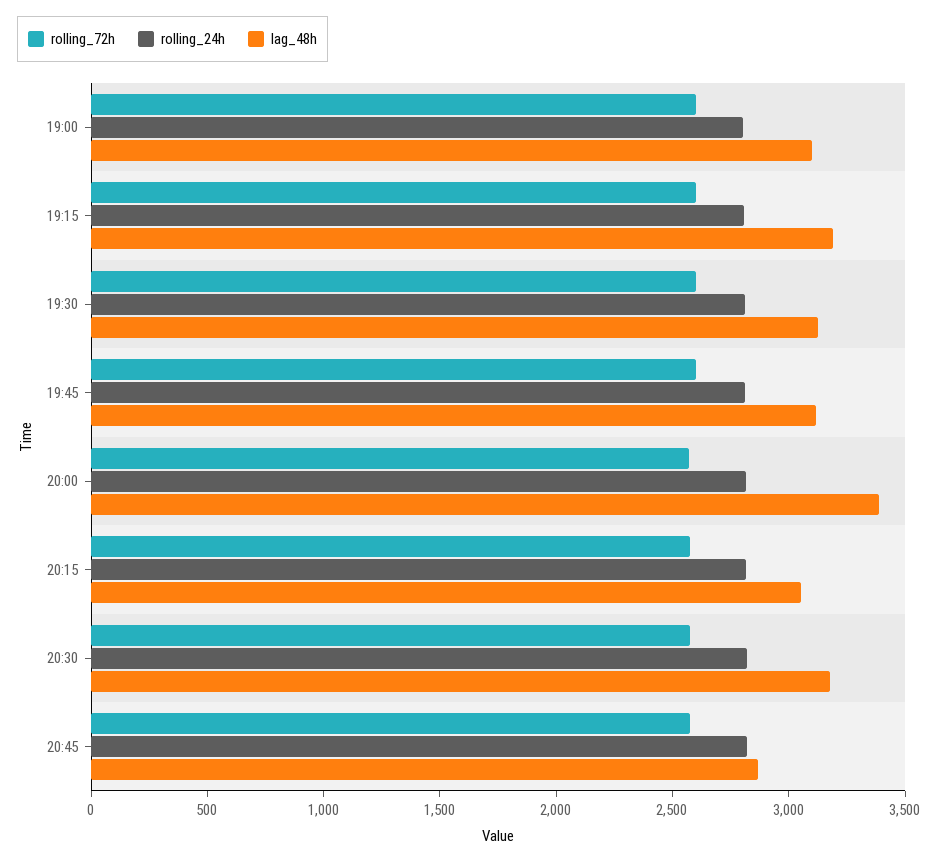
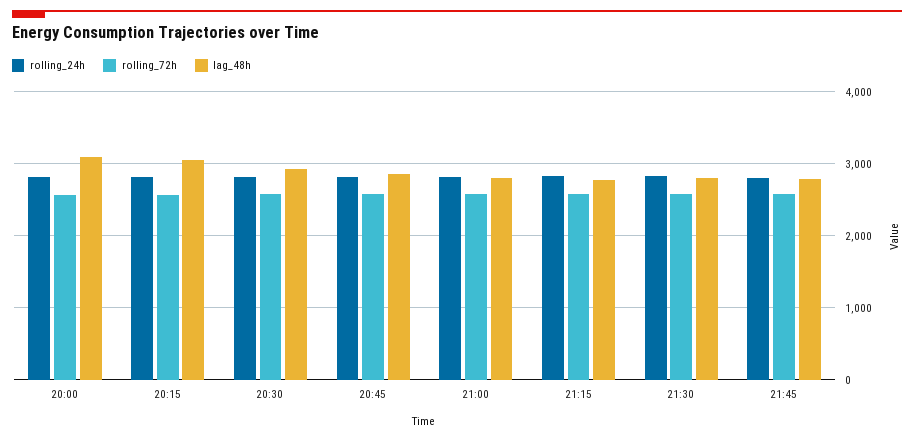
rolling_72h, 19:00: 2600 -> none
rolling_24h, 19:00: 2800 -> none
lag_48h, 19:00: 3100 -> none
rolling_72h, 19:15: 2600 -> none
rolling_24h, 19:15: 2800 -> none
lag_48h, 19:15: 3200 -> none
rolling_72h, 19:30: 2600 -> none
rolling_24h, 19:30: 2800 -> none
lag_48h, 19:30: 3100 -> none
rolling_72h, 19:45: 2600 -> none
rolling_24h, 19:45: 2800 -> none
lag_48h, 19:45: 3100 -> none
lag_48h, 20:00: 3400 -> 3100
lag_48h, 20:30: 3200 -> 2900
rolling_24h, 21:00: none -> 2800
rolling_72h, 21:00: none -> 2600
lag_48h, 21:00: none -> 2800
rolling_24h, 21:15: none -> 2800
rolling_72h, 21:15: none -> 2600
lag_48h, 21:15: none -> 2800
rolling_24h, 21:30: none -> 2800
rolling_72h, 21:30: none -> 2600
lag_48h, 21:30: none -> 2800
rolling_24h, 21:45: none -> 2800
rolling_72h, 21:45: none -> 2600
lag_48h, 21:45: none -> 2800

